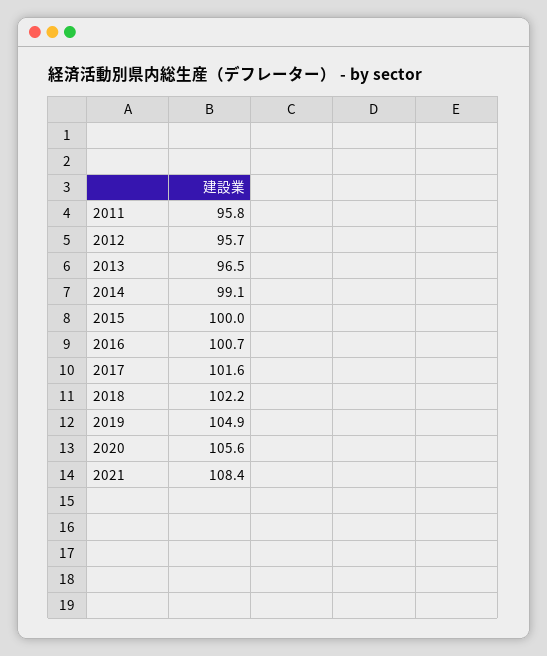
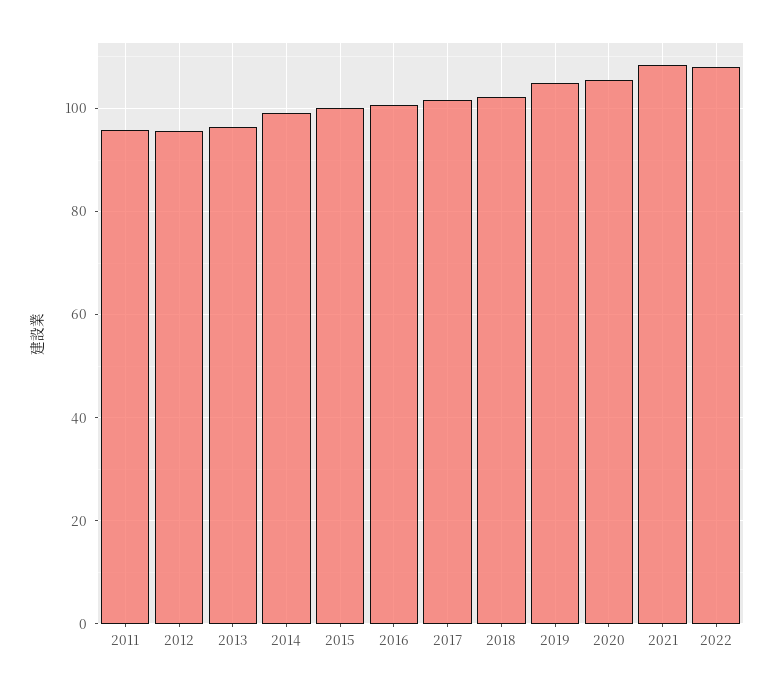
2022: none -> 108

